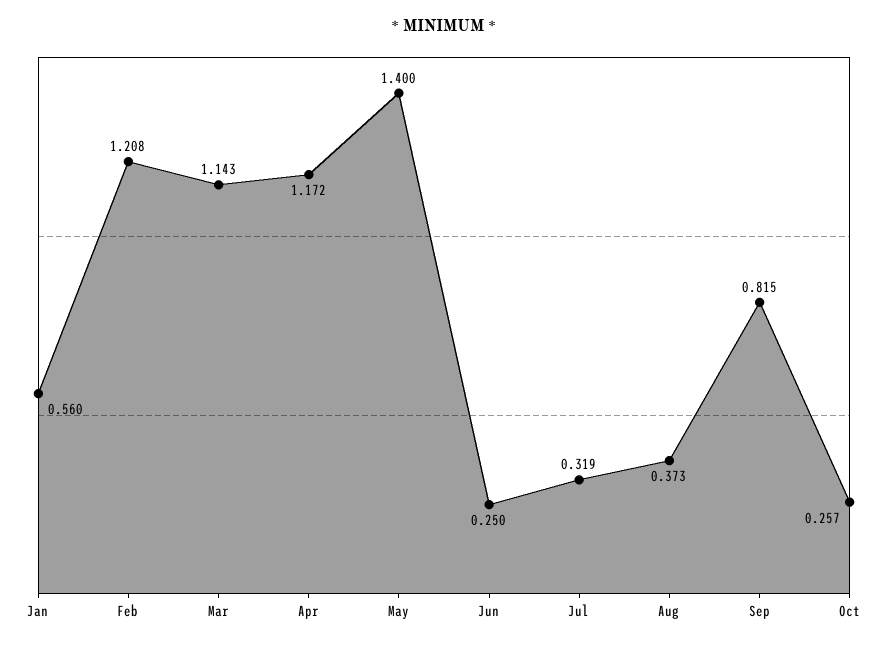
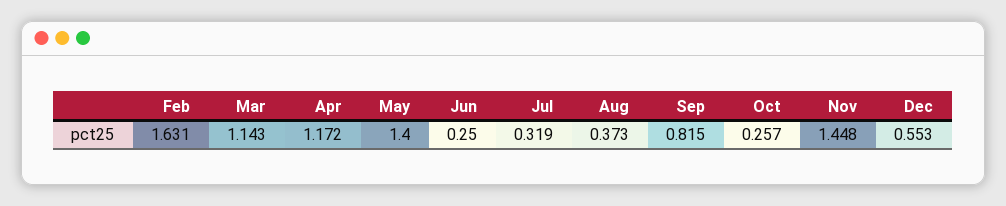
Jan: 0.56 -> none
Feb: 1.208 -> 1.631
Nov: none -> 1.448
Dec: none -> 0.553

